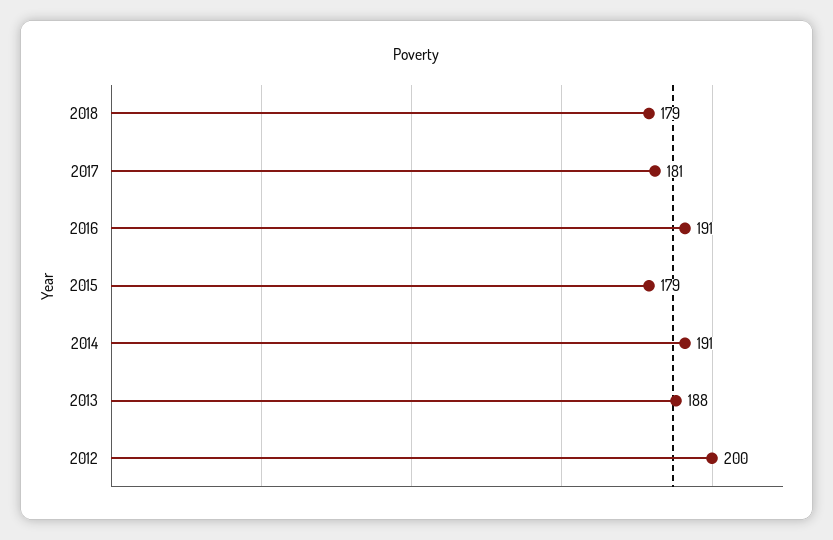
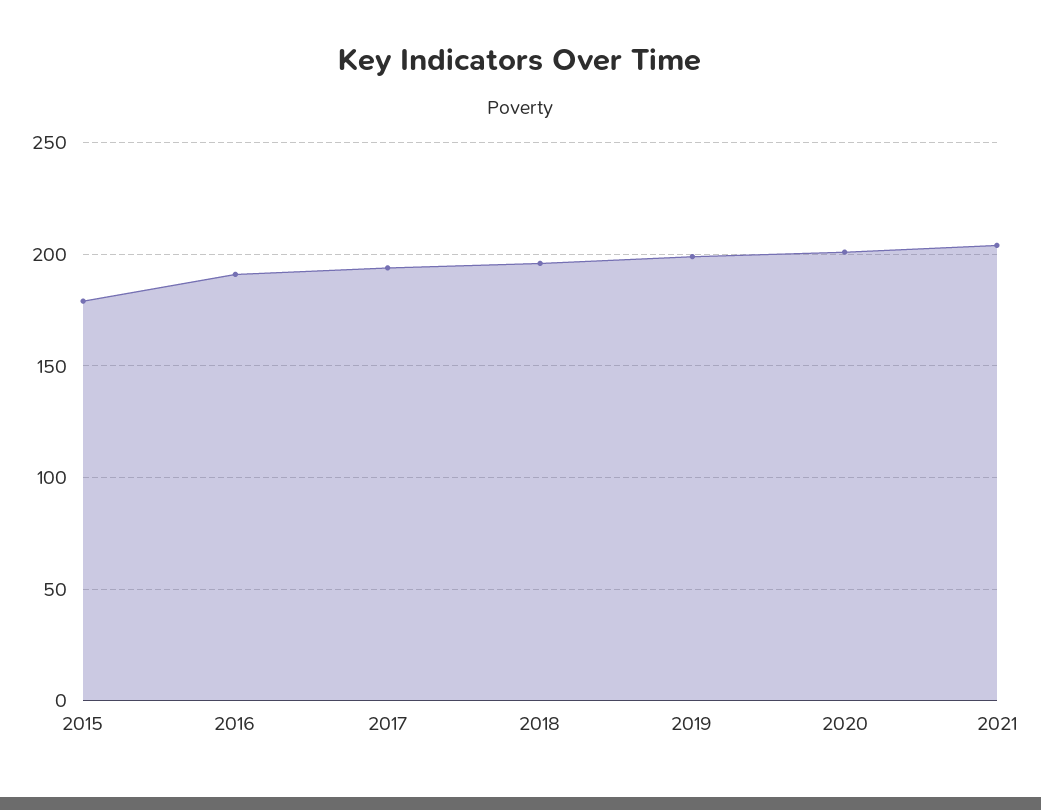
2018: 179 -> 195
2017: 181 -> 195
2014: 191 -> none
2013: 188 -> none
2012: 200 -> none
2019: none -> 200
2020: none -> 200
2021: none -> 205

